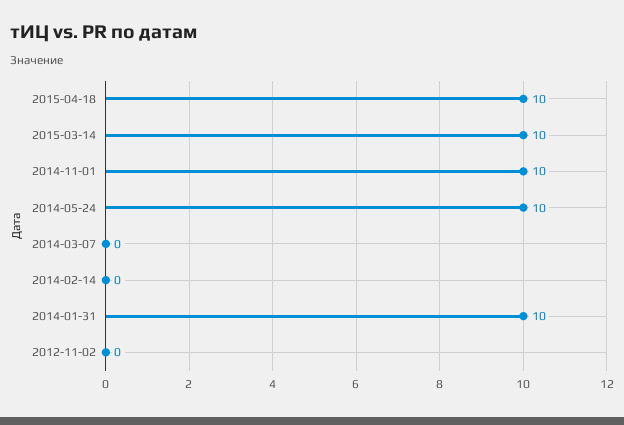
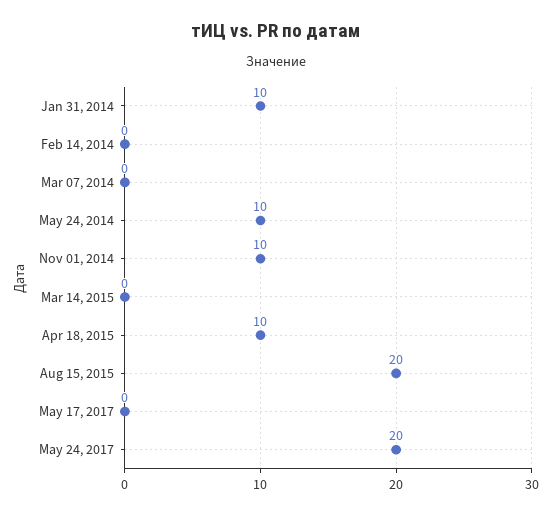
2015-03-14: 10 -> 0
2012-11-02: 0 -> none
Aug 15, 2015: none -> 20
May 17, 2017: none -> 0
May 24, 2017: none -> 20

